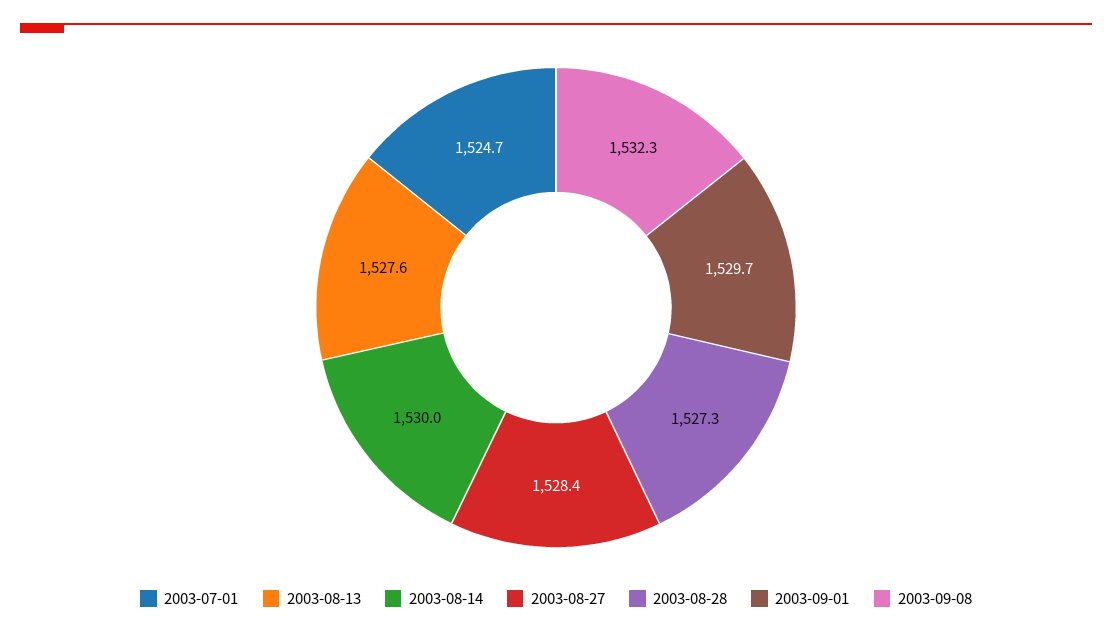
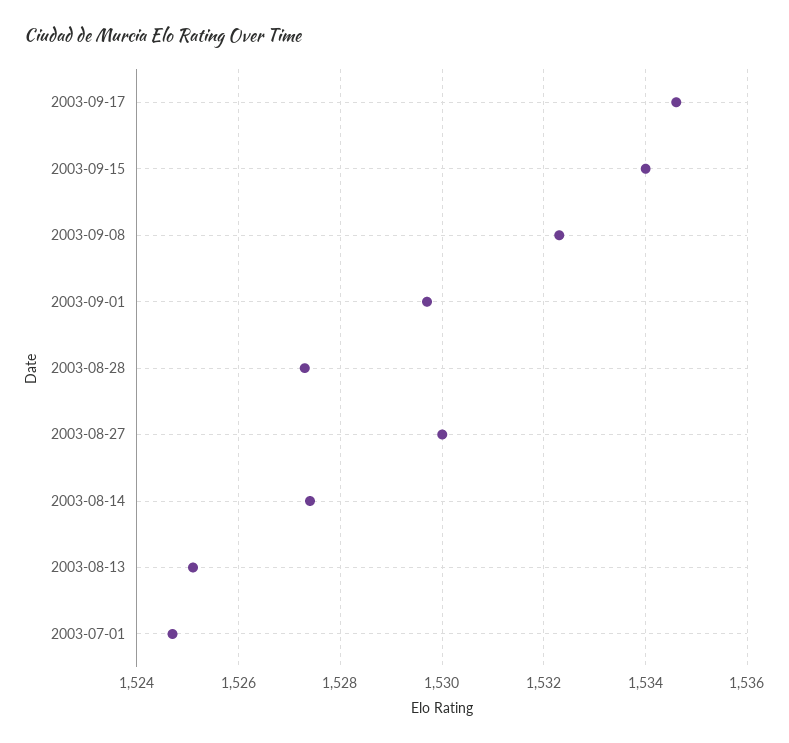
2003-08-13: 1527.6 -> 1525
2003-08-14: 1530 -> 1527.5
2003-08-27: 1528.4 -> 1530
2003-09-17: none -> 1534.5
2003-09-15: none -> 1534

